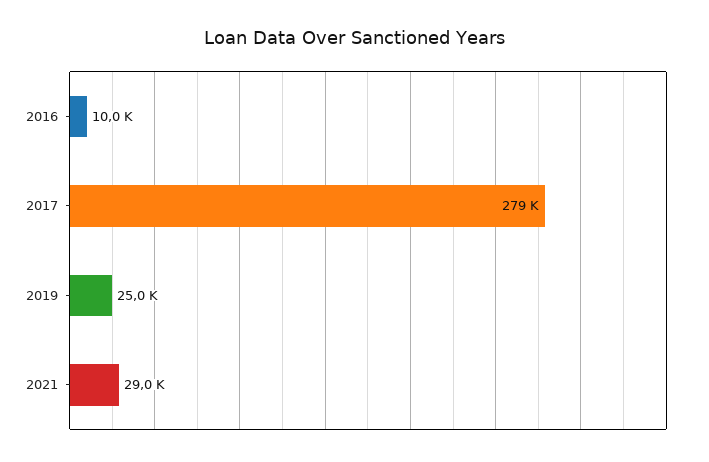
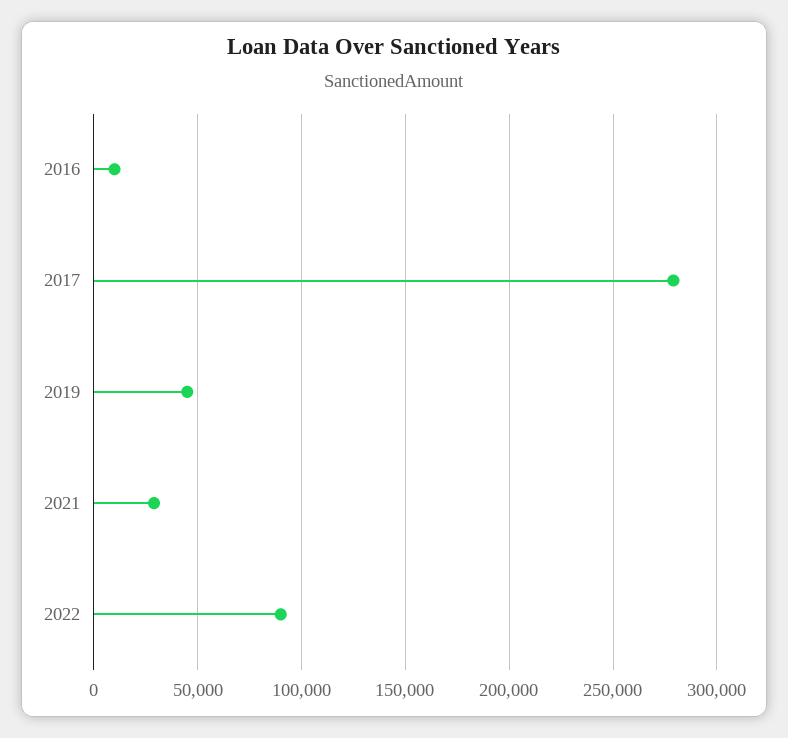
2019: 25000 -> 45000
2022: none -> 90000

